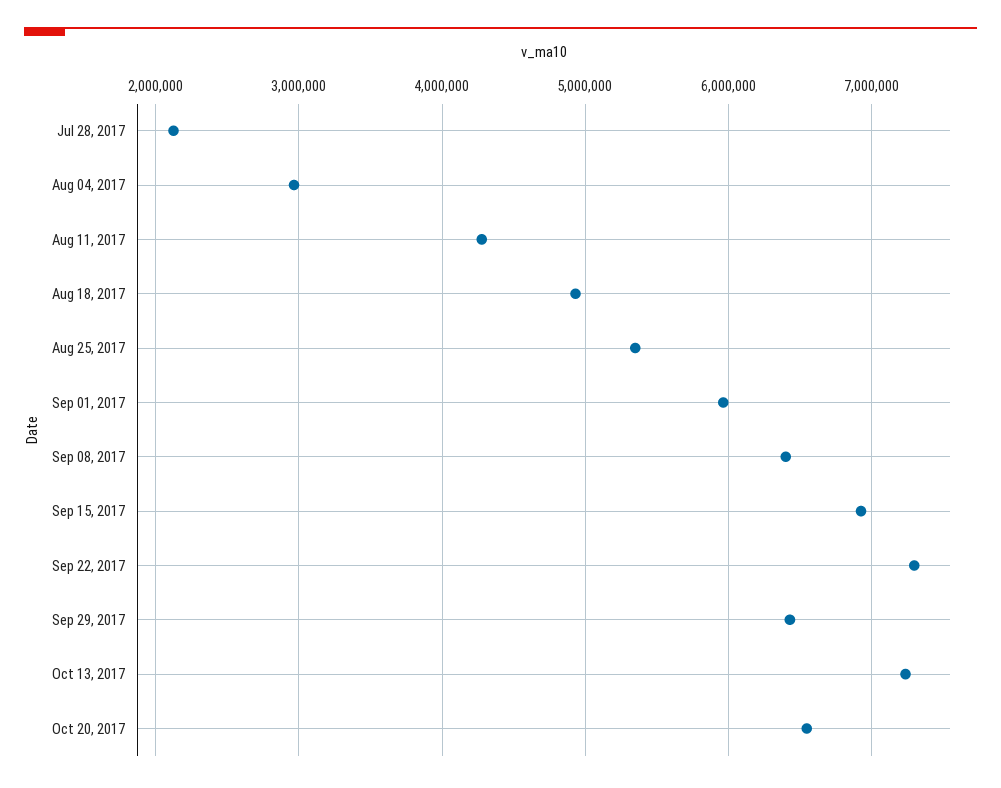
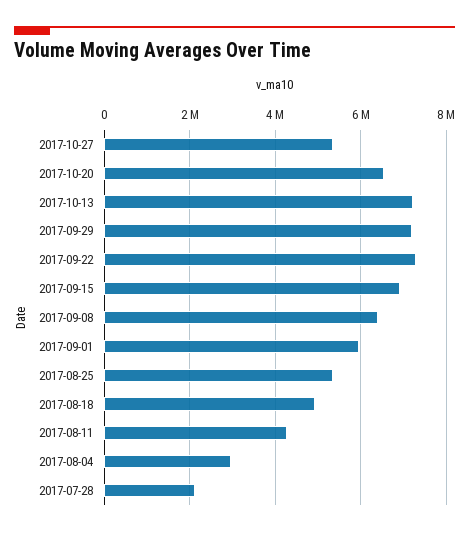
Sep 29, 2017: 6400000 -> 7200000
2017-10-27: none -> 5400000

